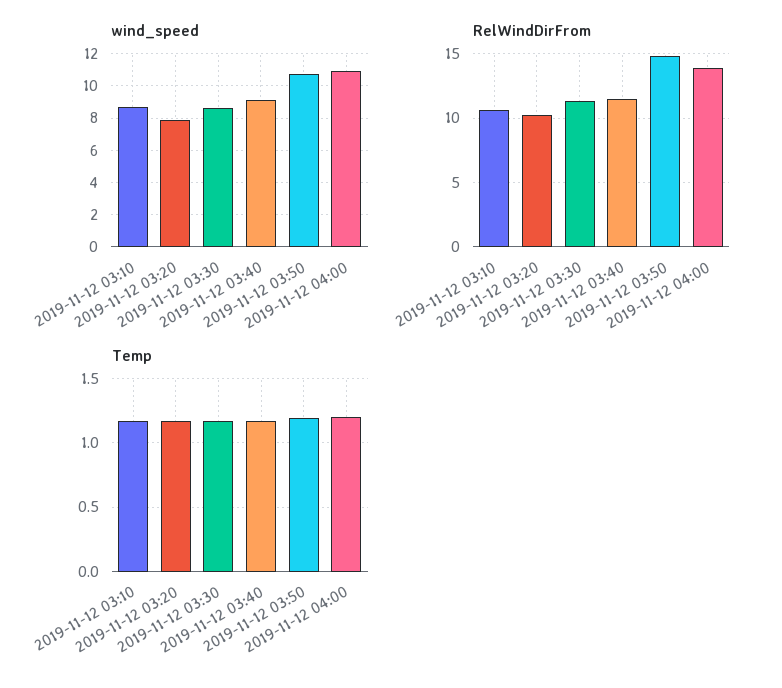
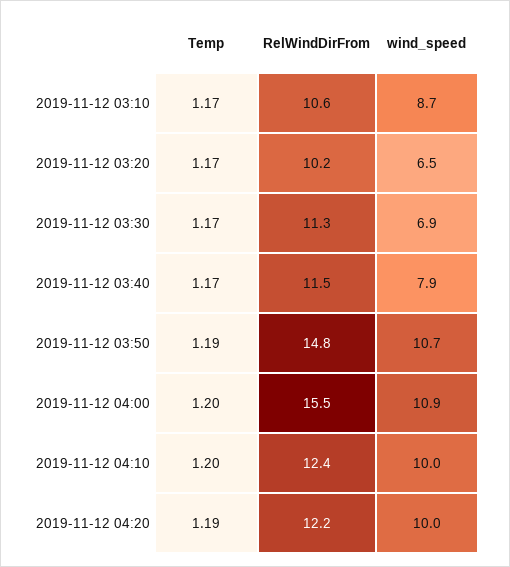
wind_speed, 2019-11-12 03:20: 8 -> 6.5
wind_speed, 2019-11-12 03:30: 8.5 -> 6.9
wind_speed, 2019-11-12 03:40: 9 -> 7.9
RelWindDirFrom, 2019-11-12 04:00: 14 -> 15.5
Temp, 2019-11-12 04:10: none -> 1.2
RelWindDirFrom, 2019-11-12 04:10: none -> 12.4
wind_speed, 2019-11-12 04:10: none -> 10
Temp, 2019-11-12 04:20: none -> 1.19
RelWindDirFrom, 2019-11-12 04:20: none -> 12.2
wind_speed, 2019-11-12 04:20: none -> 10

